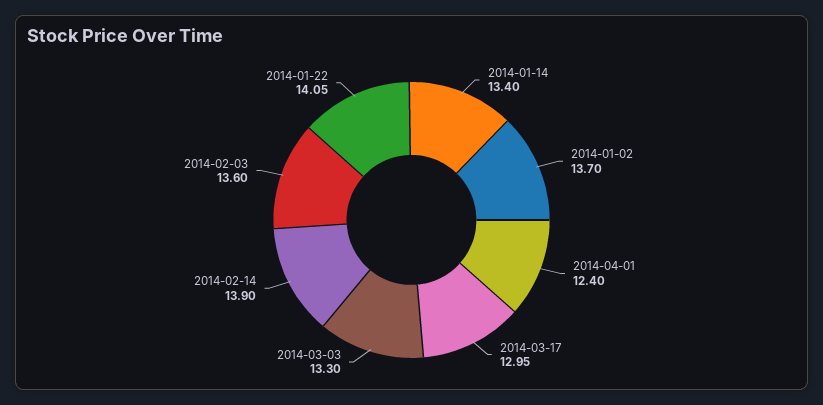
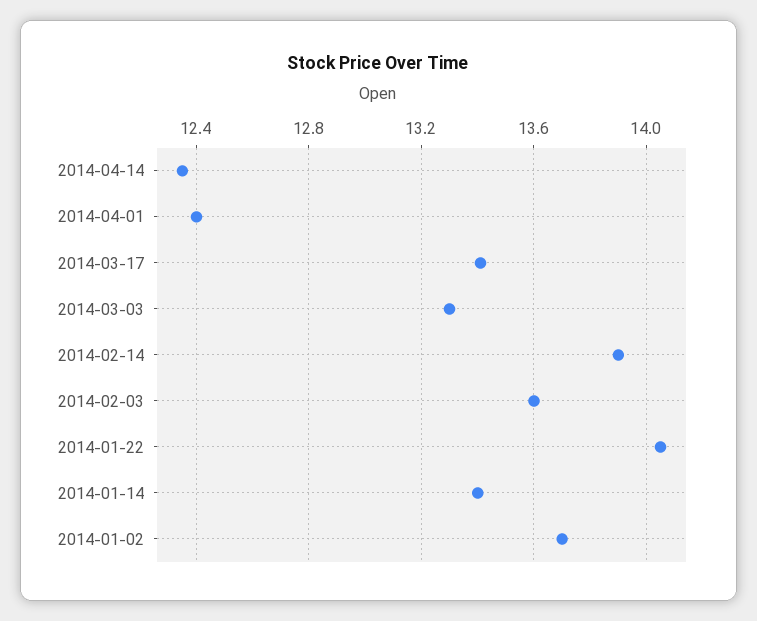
2014-03-17: 12.95 -> 13.4
2014-04-14: none -> 12.35

